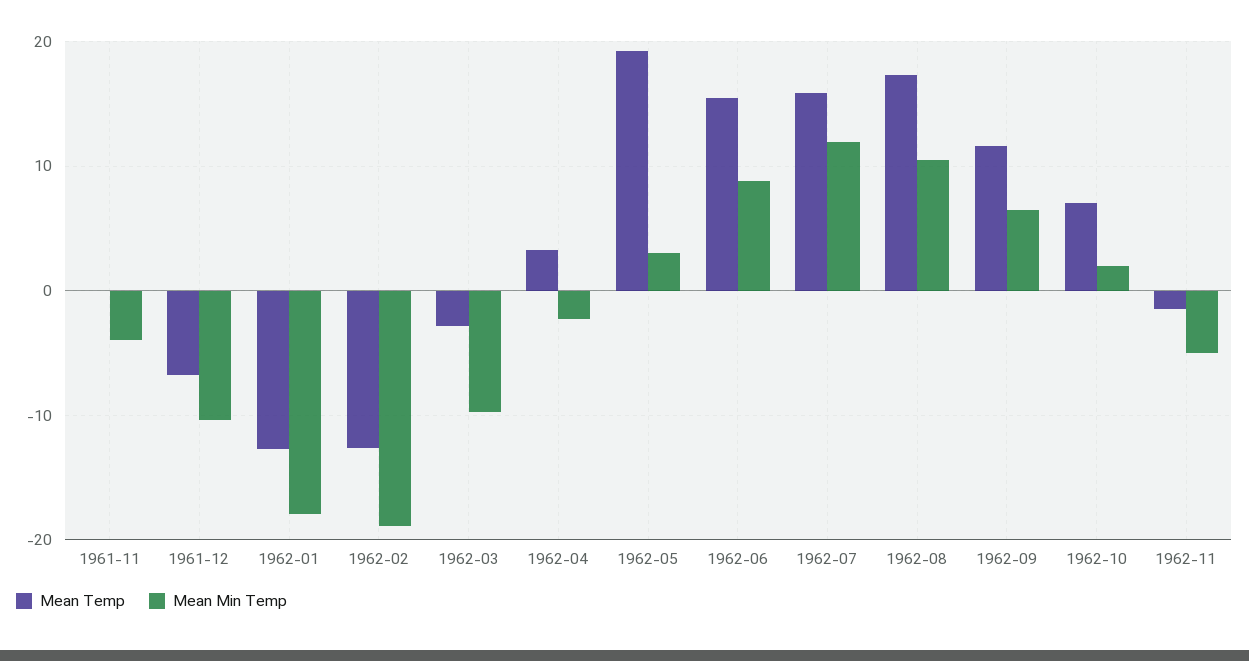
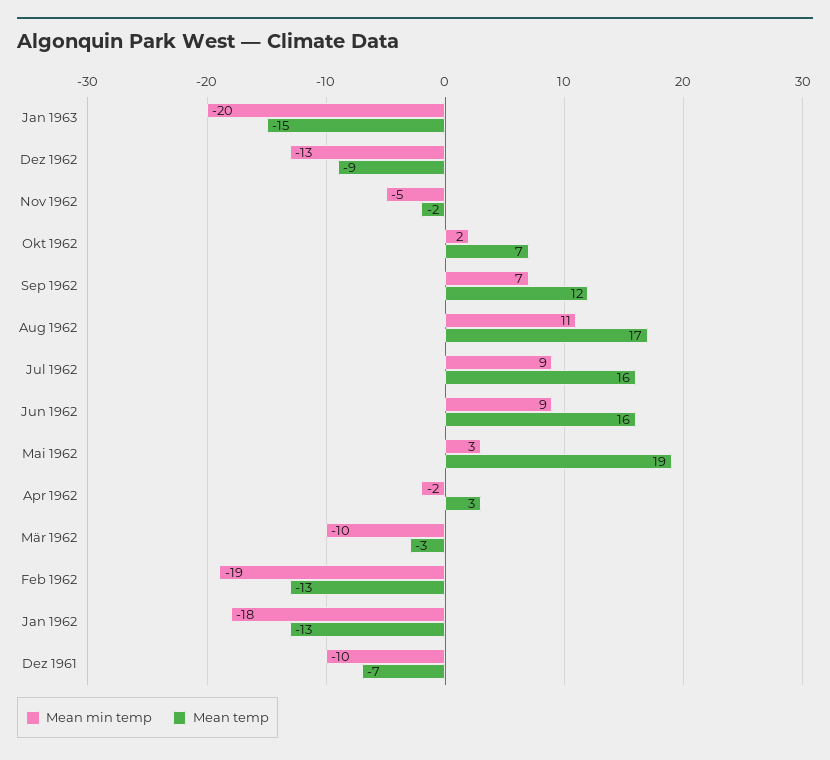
Mean Temp, 1961-11: 0 -> none
Mean Min Temp, 1961-11: -4 -> none
Mean Min Temp, 1962-07: 12 -> 9
Mean Min Temp, Jan 1963: none -> -20
Mean Temp, Jan 1963: none -> -15
Mean Min Temp, Dez 1962: none -> -13
Mean Temp, Dez 1962: none -> -9

